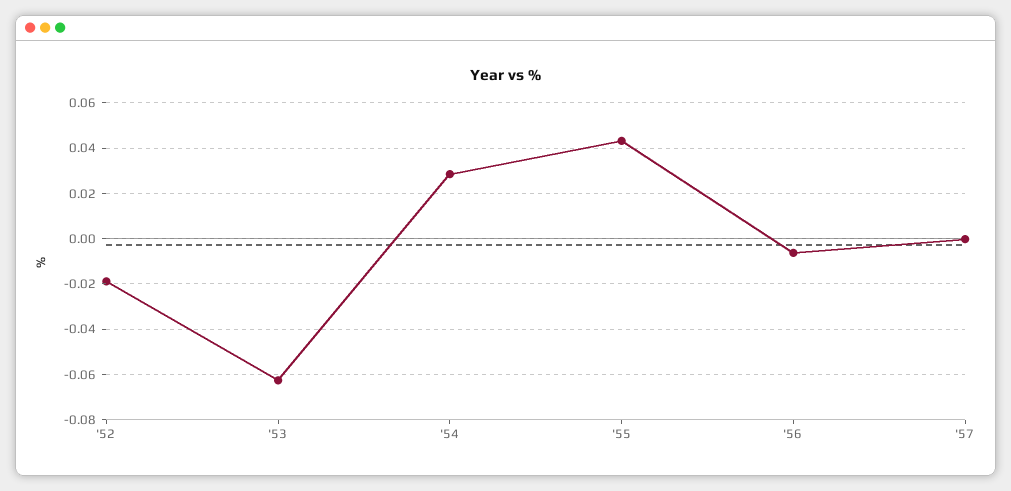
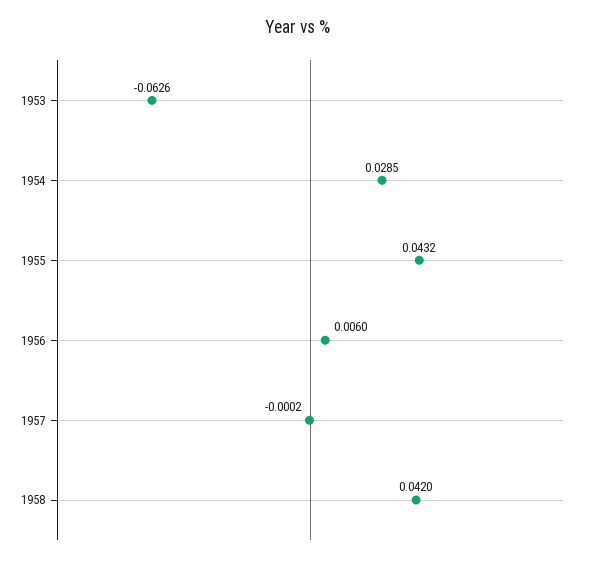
'52: -0.02 -> none
'56: -0.005 -> 0.006
1958: none -> 0.042

